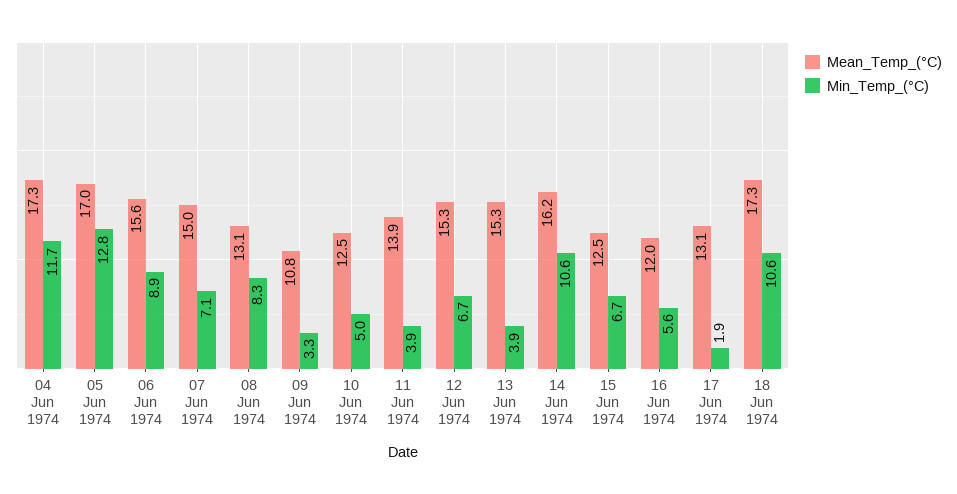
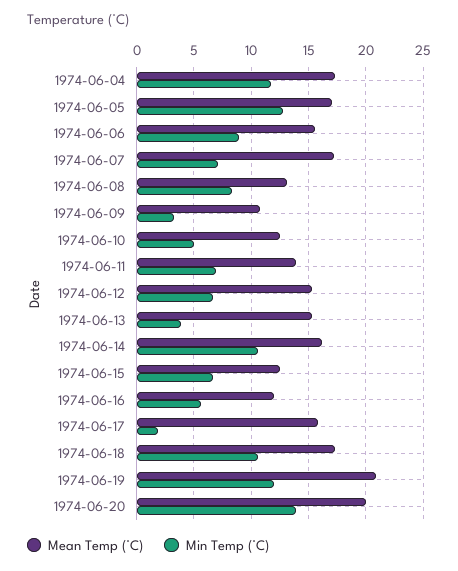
Mean_Temp_(°C), 07 Jun 1974: 15 -> 17
Min_Temp_(°C), 11 Jun 1974: 3.9 -> 7
Mean_Temp_(°C), 17 Jun 1974: 13.1 -> 16
Mean_Temp_(°C), 1974-06-19: none -> 21
Min_Temp_(°C), 1974-06-19: none -> 12
Mean_Temp_(°C), 1974-06-20: none -> 20
Min_Temp_(°C), 1974-06-20: none -> 14

